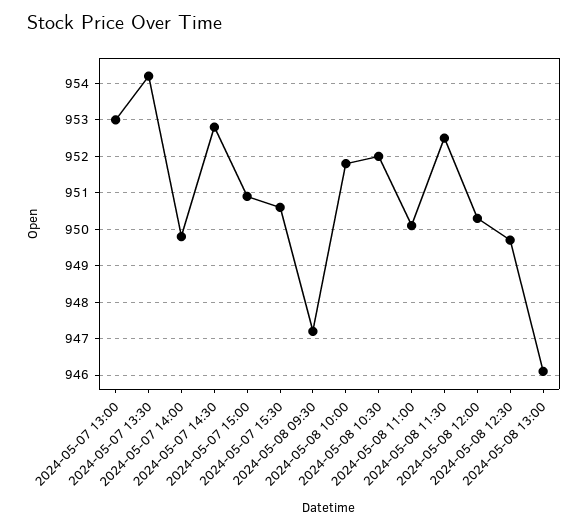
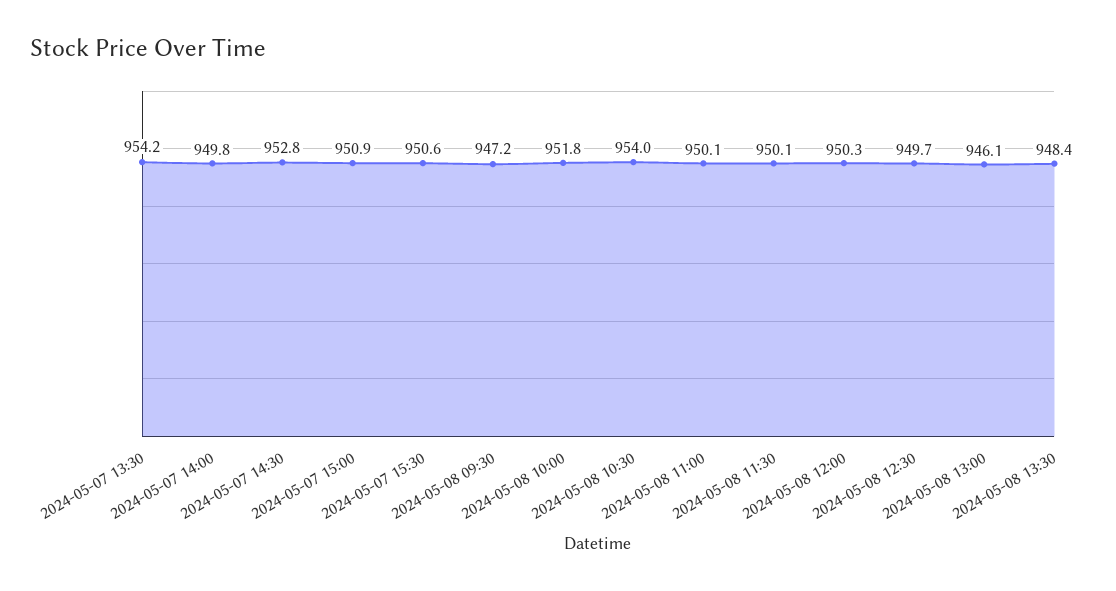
2024-05-07 13:00: 953 -> none
2024-05-08 10:30: 952 -> 954
2024-05-08 11:30: 952.5 -> 950.1
2024-05-08 13:30: none -> 948.4

